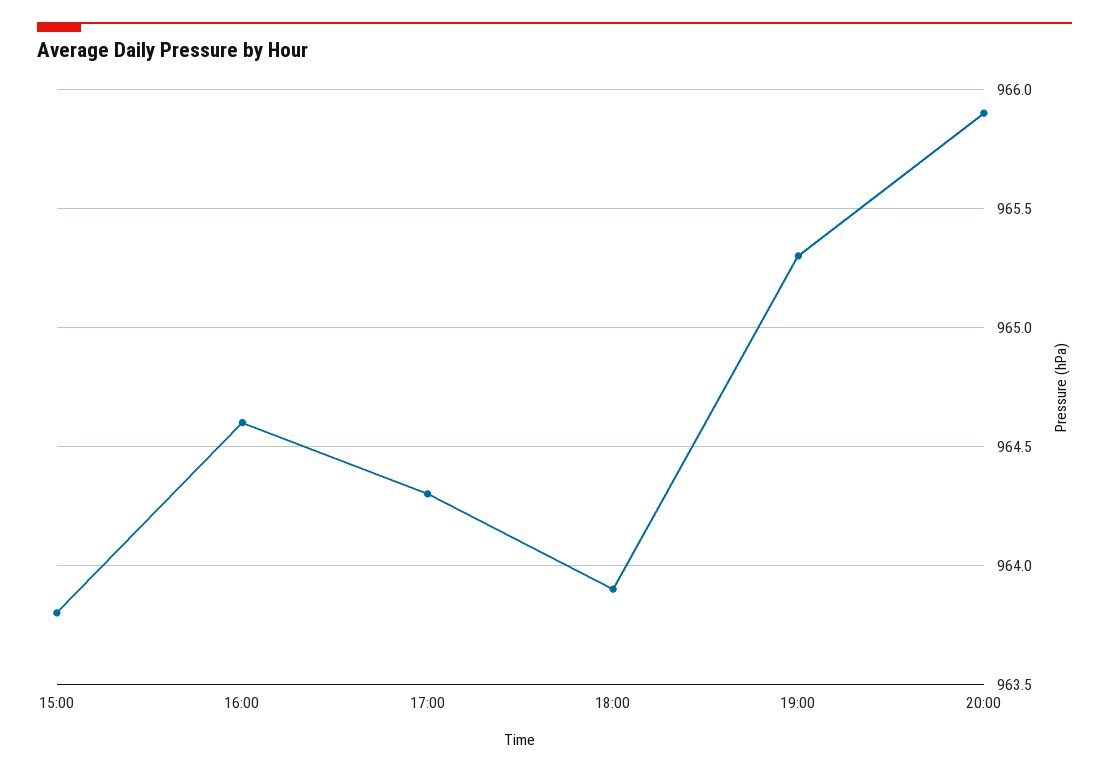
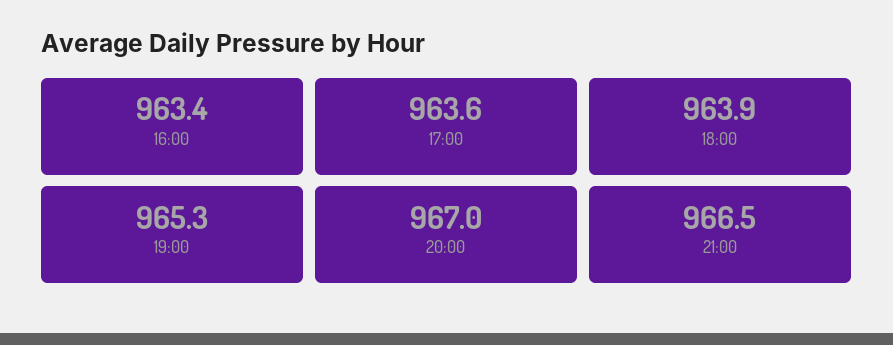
15:00: 963.8 -> none
16:00: 964.6 -> 963.4
17:00: 964.3 -> 963.6
20:00: 965.9 -> 967
21:00: none -> 966.5

